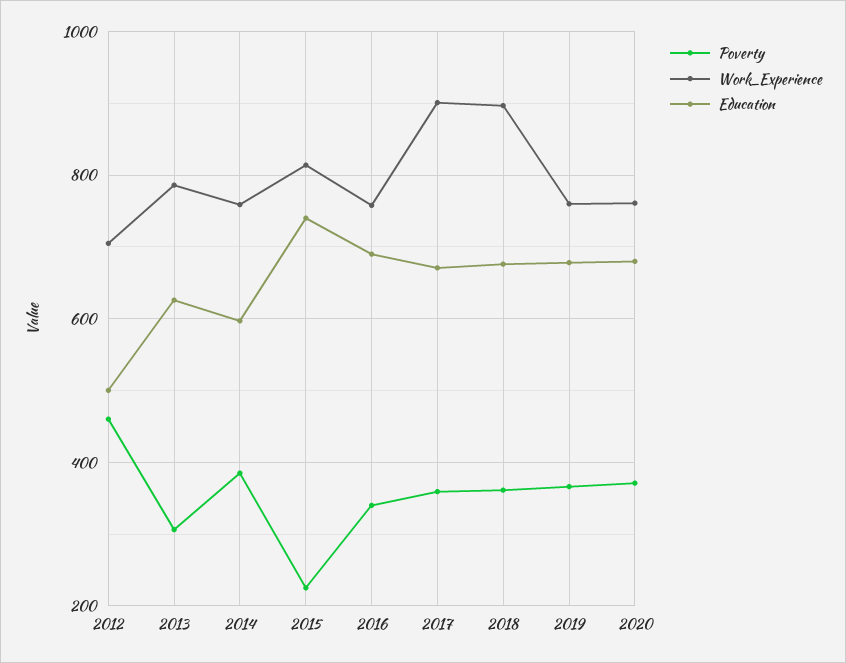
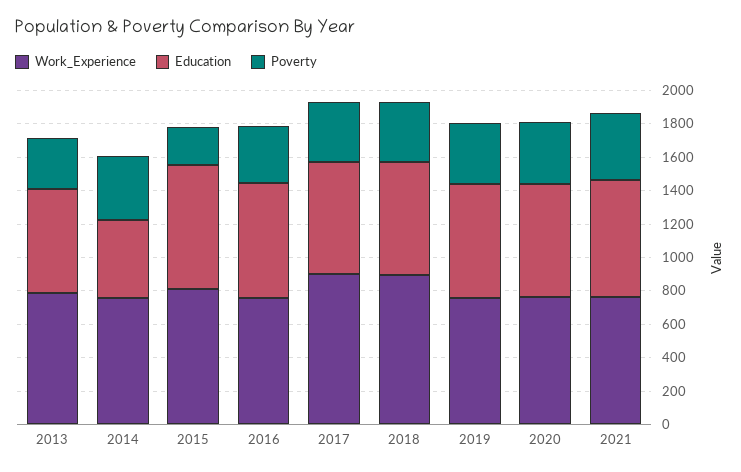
Poverty, 2012: 460 -> none
Work_Experience, 2012: 700 -> none
Education, 2012: 500 -> none
Education, 2014: 600 -> 450
Work_Experience, 2021: none -> 750
Education, 2021: none -> 700
Poverty, 2021: none -> 400

